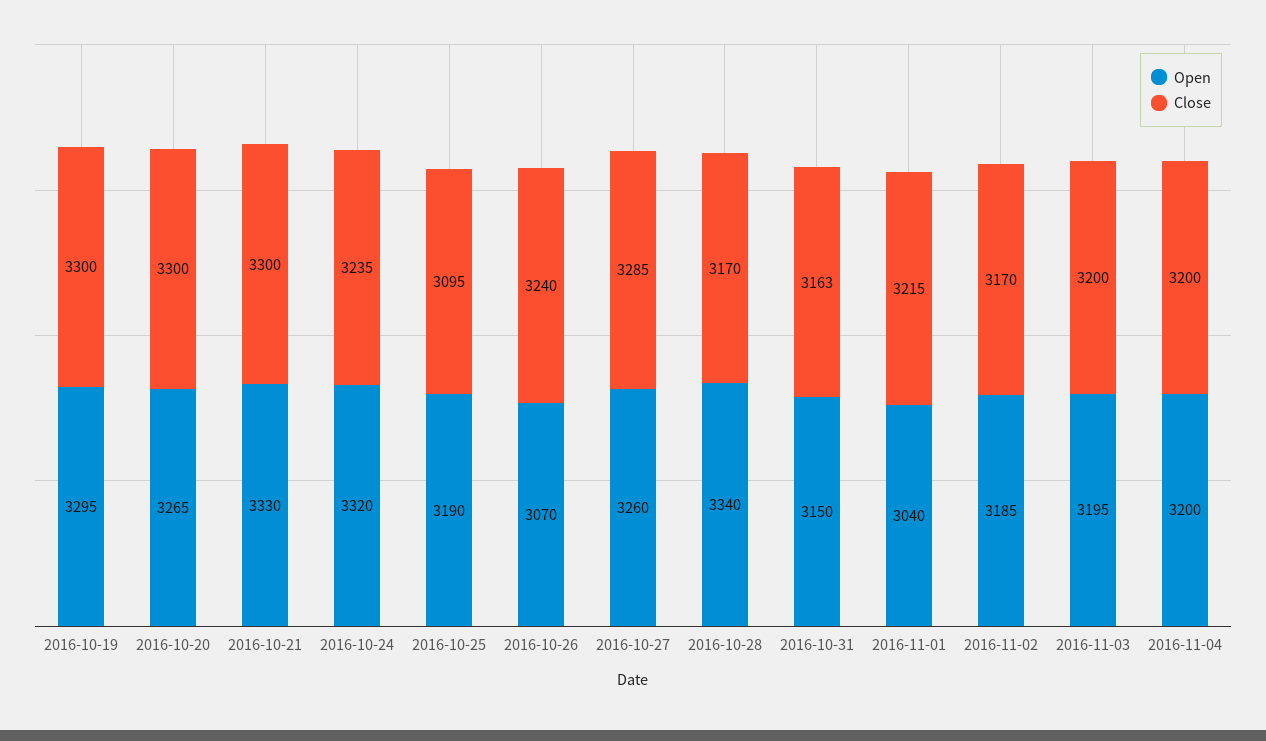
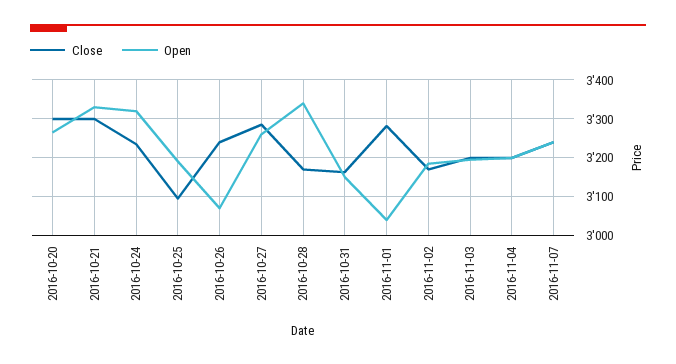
Open, 2016-10-19: 3295 -> none
Close, 2016-10-19: 3300 -> none
Close, 2016-11-01: 3215 -> 3280
Close, 2016-11-07: none -> 3240
Open, 2016-11-07: none -> 3240

